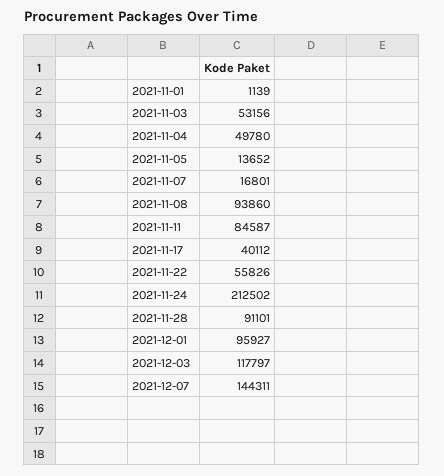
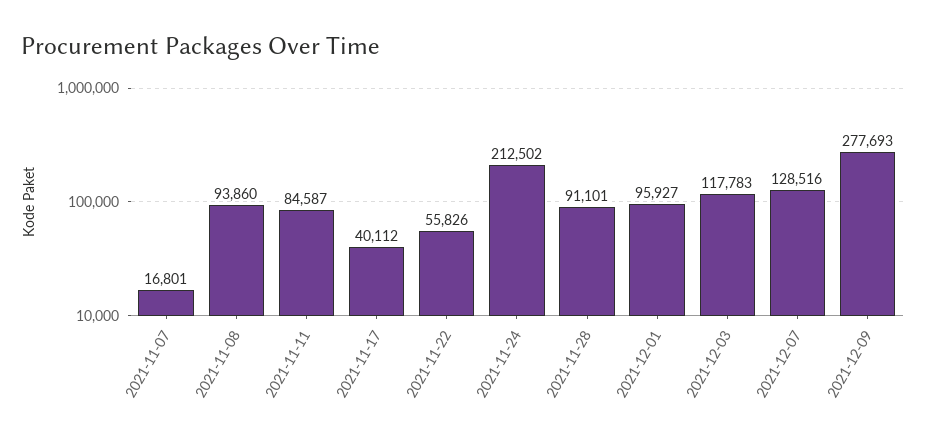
2021-11-01: 1139 -> none
2021-11-03: 53156 -> none
2021-11-04: 49780 -> none
2021-11-05: 13652 -> none
2021-12-03: 117797 -> 117783
2021-12-07: 144311 -> 128516
2021-12-09: none -> 277693

